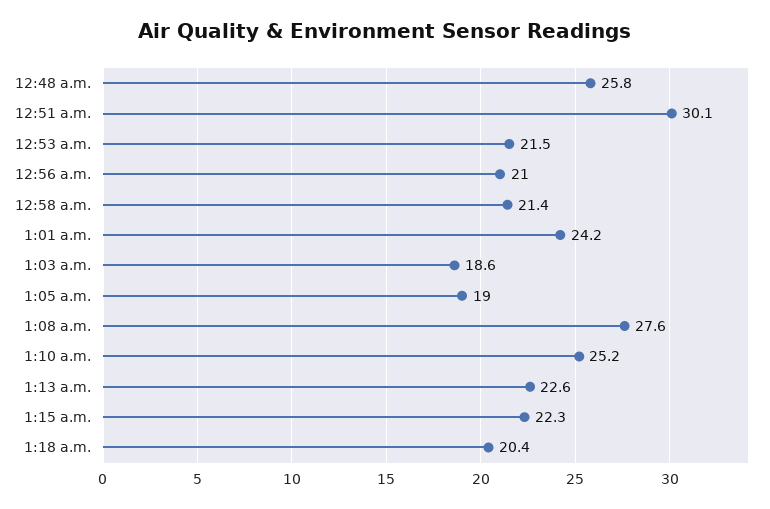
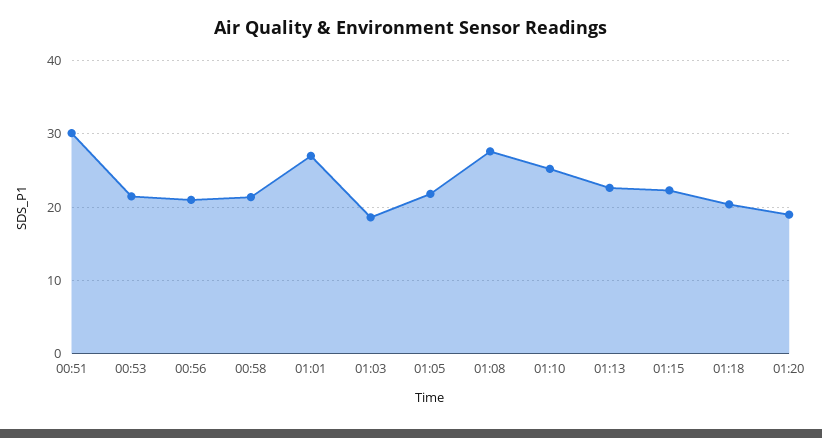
12:48 a.m.: 25.8 -> none
1:01 a.m.: 24.2 -> 27
1:05 a.m.: 19 -> 22
01:20: none -> 19

